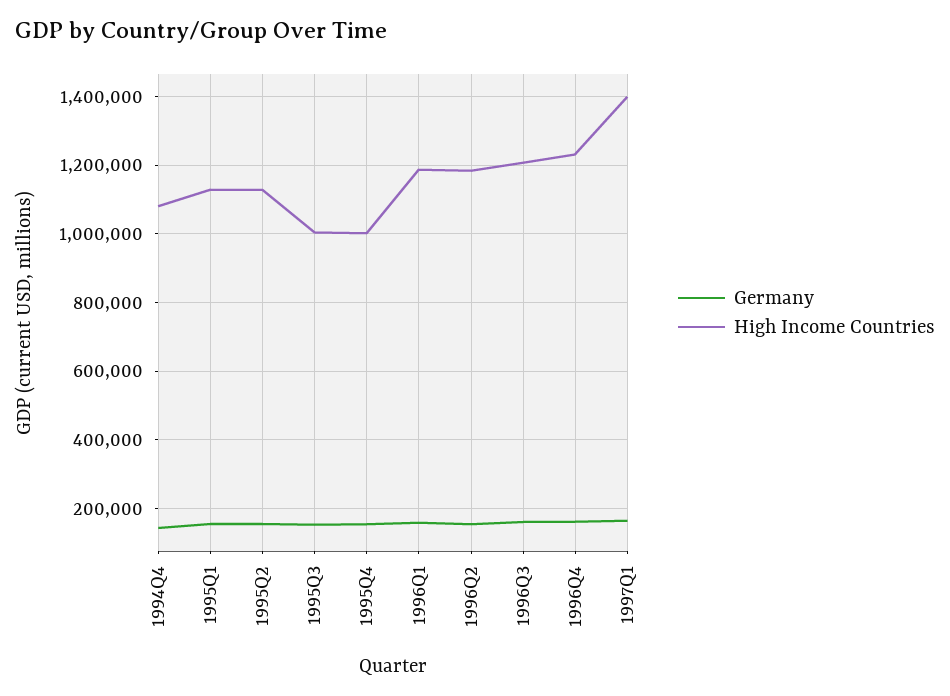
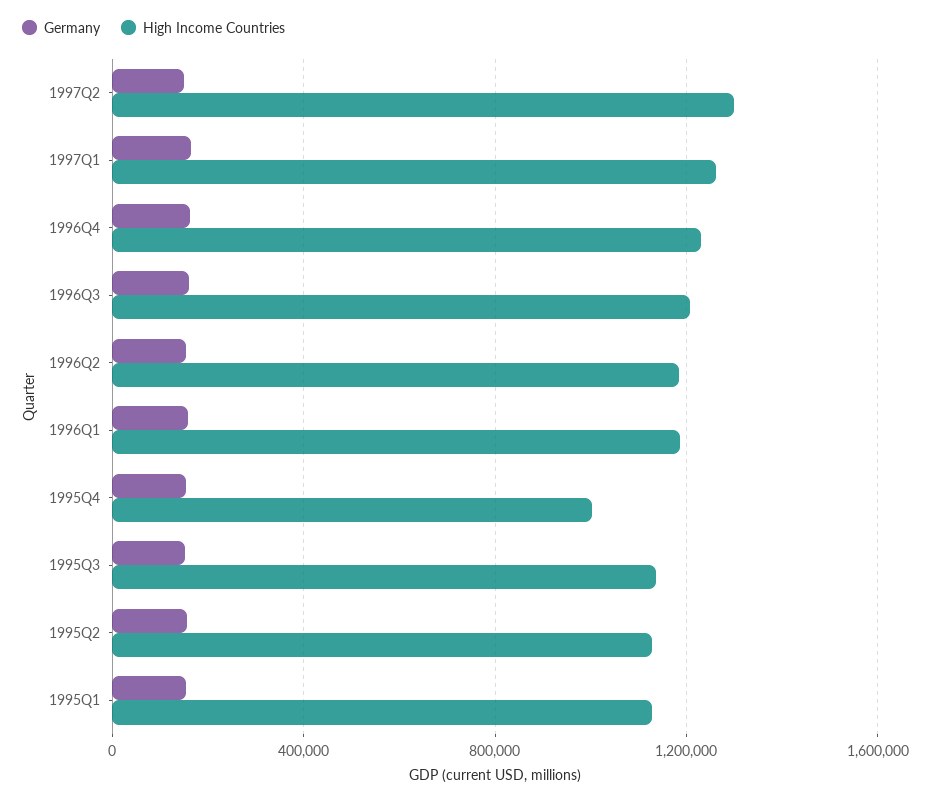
Germany, 1994Q4: 140000 -> none
High Income Countries, 1994Q4: 1080000 -> none
High Income Countries, 1995Q3: 1000000 -> 1150000
High Income Countries, 1997Q1: 1400000 -> 1250000
Germany, 1997Q2: none -> 150000
High Income Countries, 1997Q2: none -> 1300000

